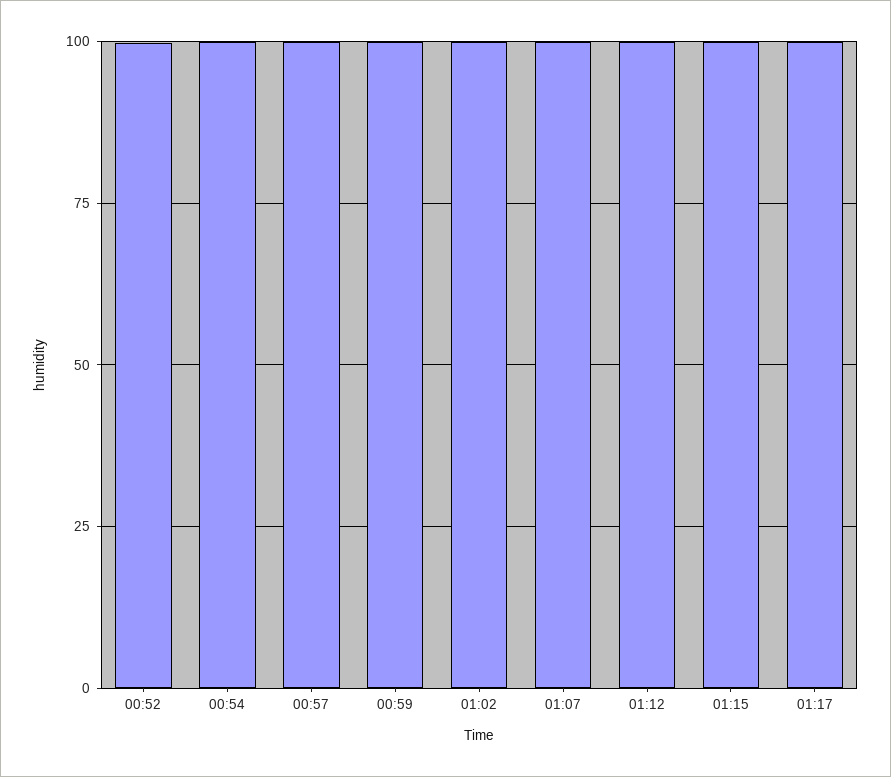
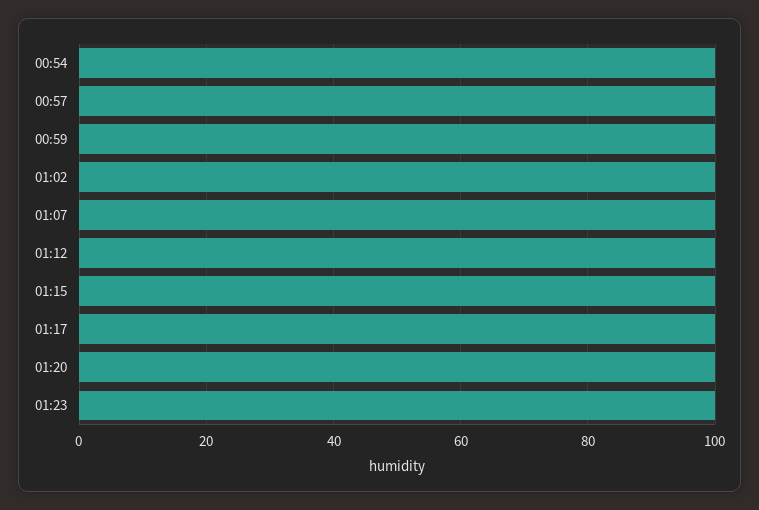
00:52: 100 -> none
01:20: none -> 100
01:23: none -> 100

